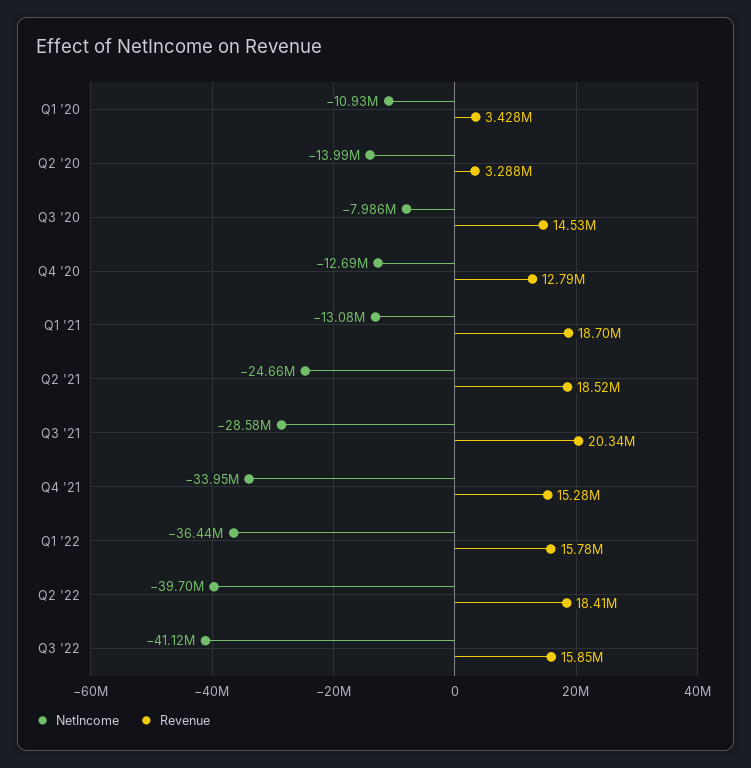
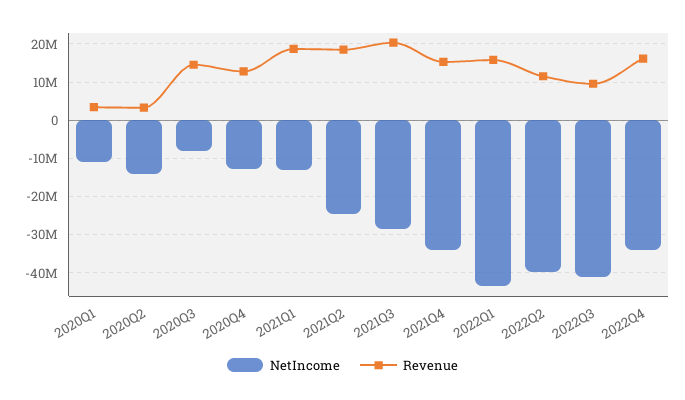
NetIncome, Q1 '22: -36440000 -> -44000000
Revenue, Q2 '22: 18410000 -> 12000000
Revenue, Q3 '22: 15850000 -> 10000000
NetIncome, 2022Q4: none -> -34000000
Revenue, 2022Q4: none -> 16000000

